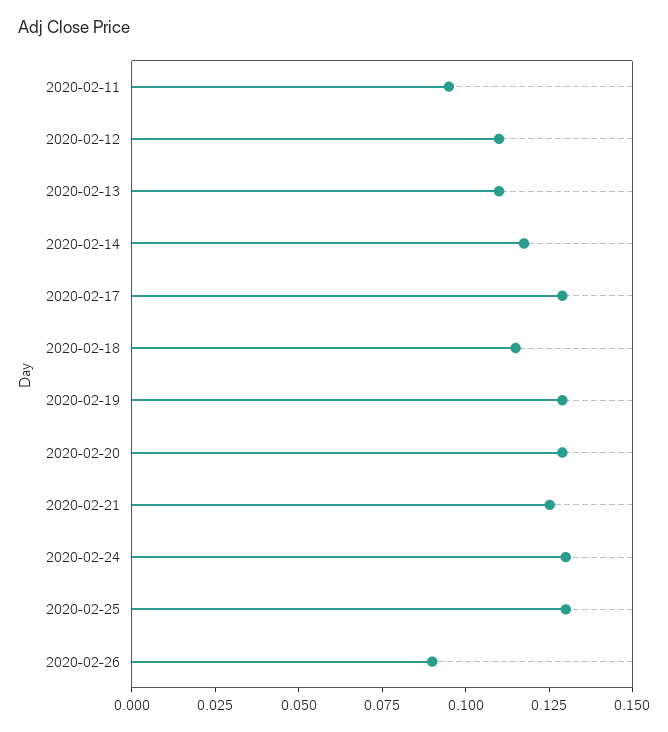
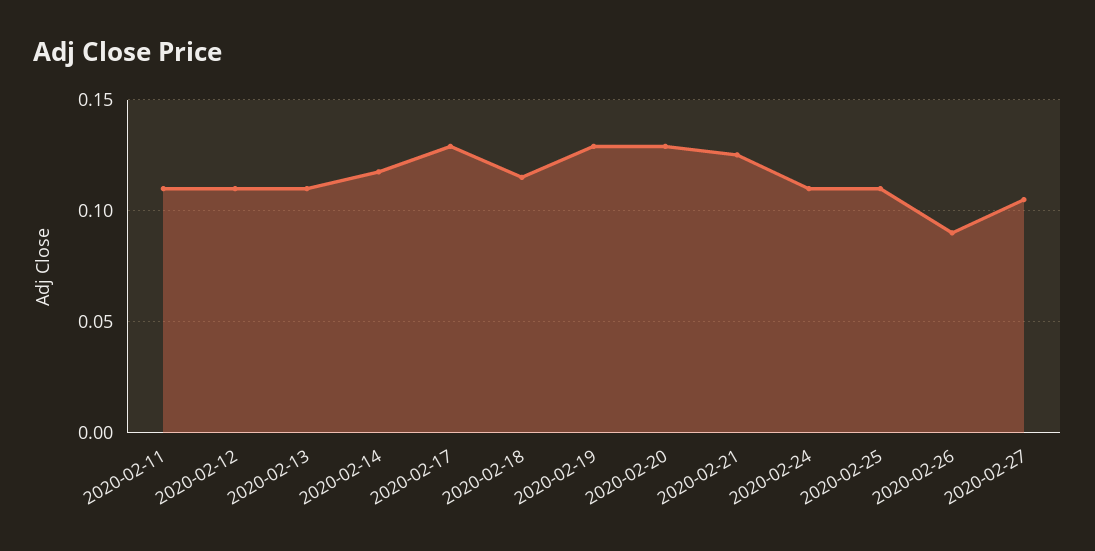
2020-02-11: 0.095 -> 0.11
2020-02-24: 0.13 -> 0.11
2020-02-25: 0.13 -> 0.11
2020-02-27: none -> 0.105

